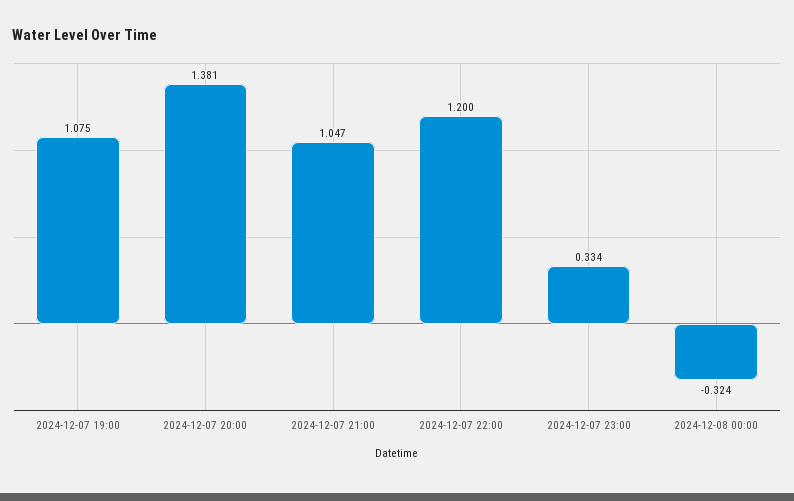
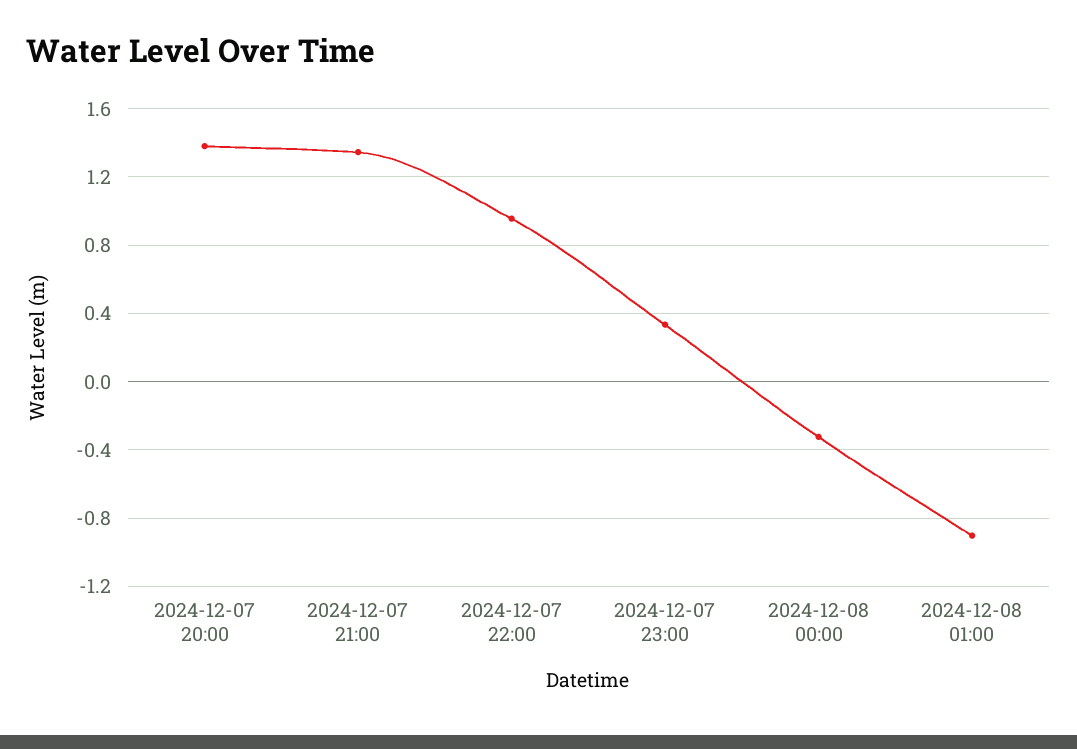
2024-12-07 19:00: 1.075 -> none
2024-12-07 21:00: 1.047 -> 1.35
2024-12-07 22:00: 1.2 -> 0.95
2024-12-08 01:00: none -> -0.9

